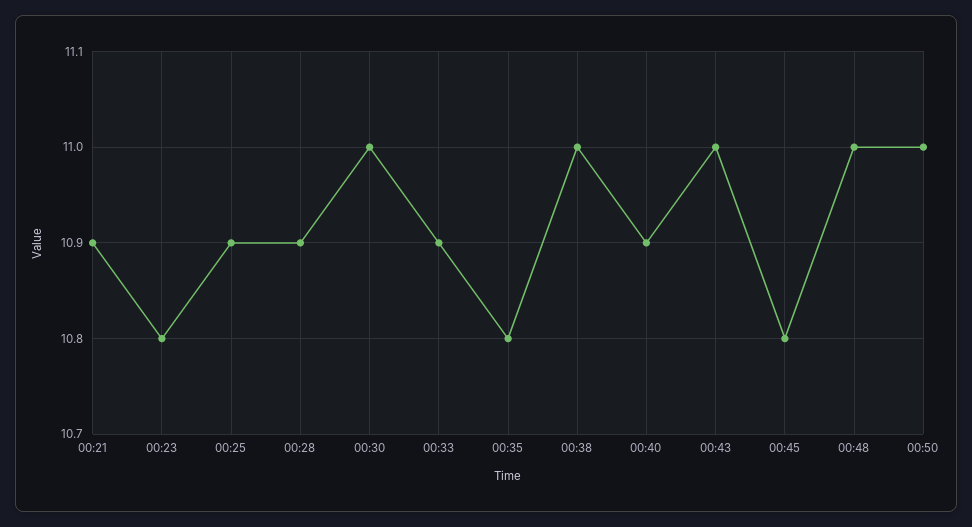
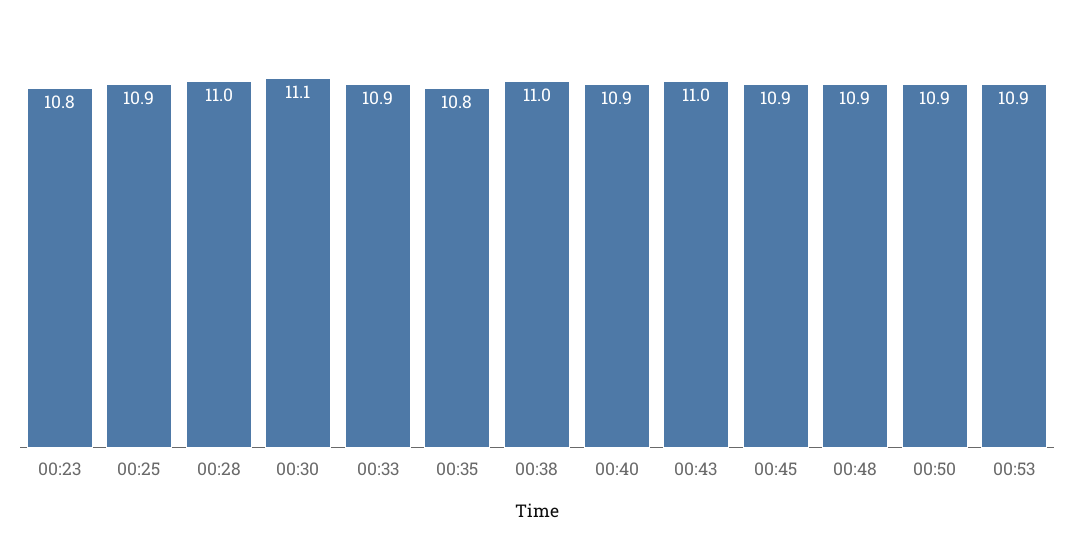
00:21: 10.9 -> none
00:28: 10.9 -> 11
00:30: 11 -> 11.1
00:45: 10.8 -> 10.9
00:48: 11 -> 10.9
00:50: 11 -> 10.9
00:53: none -> 10.9

